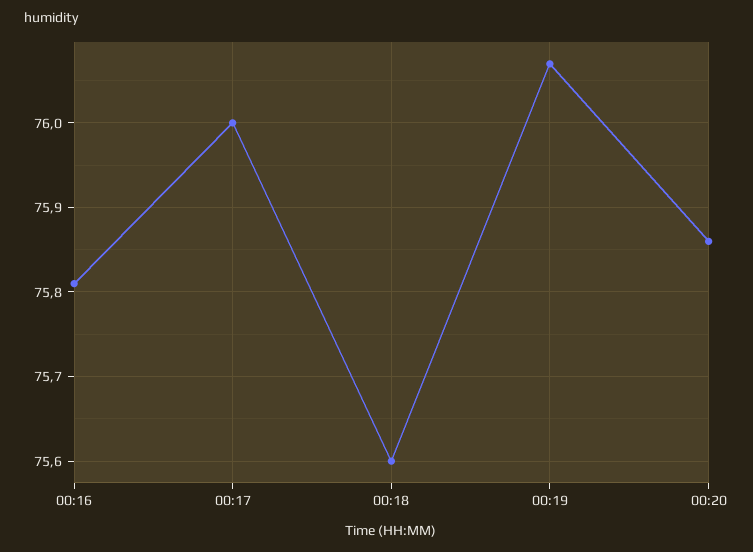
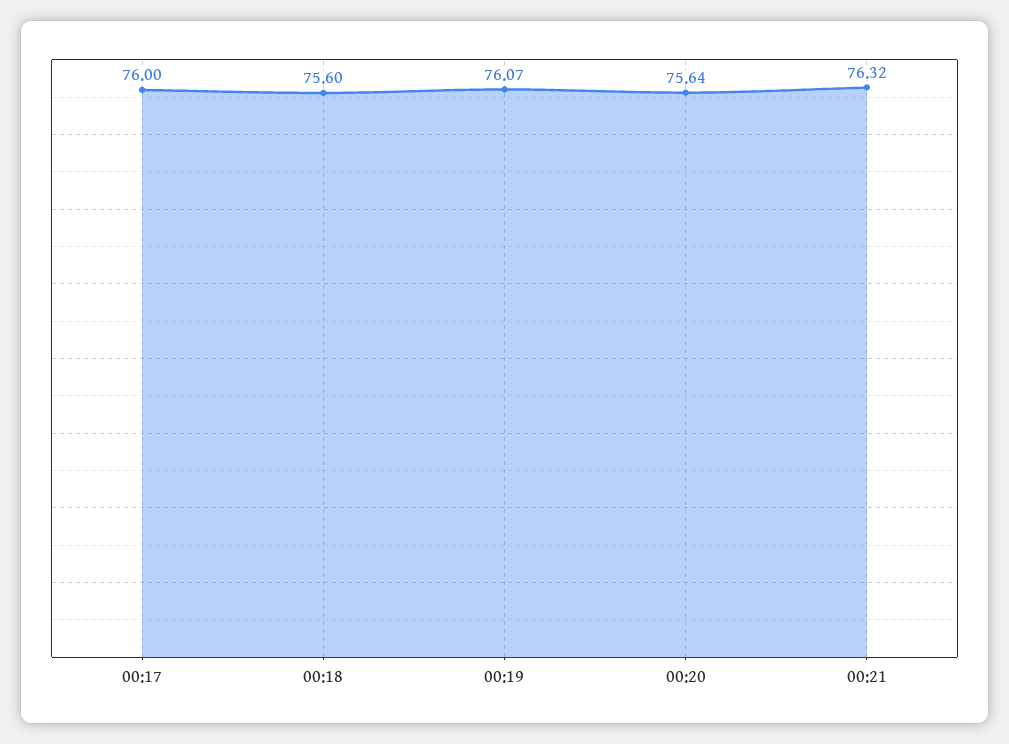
00:16: 75.81 -> none
00:20: 75.86 -> 75.64
00:21: none -> 76.32

